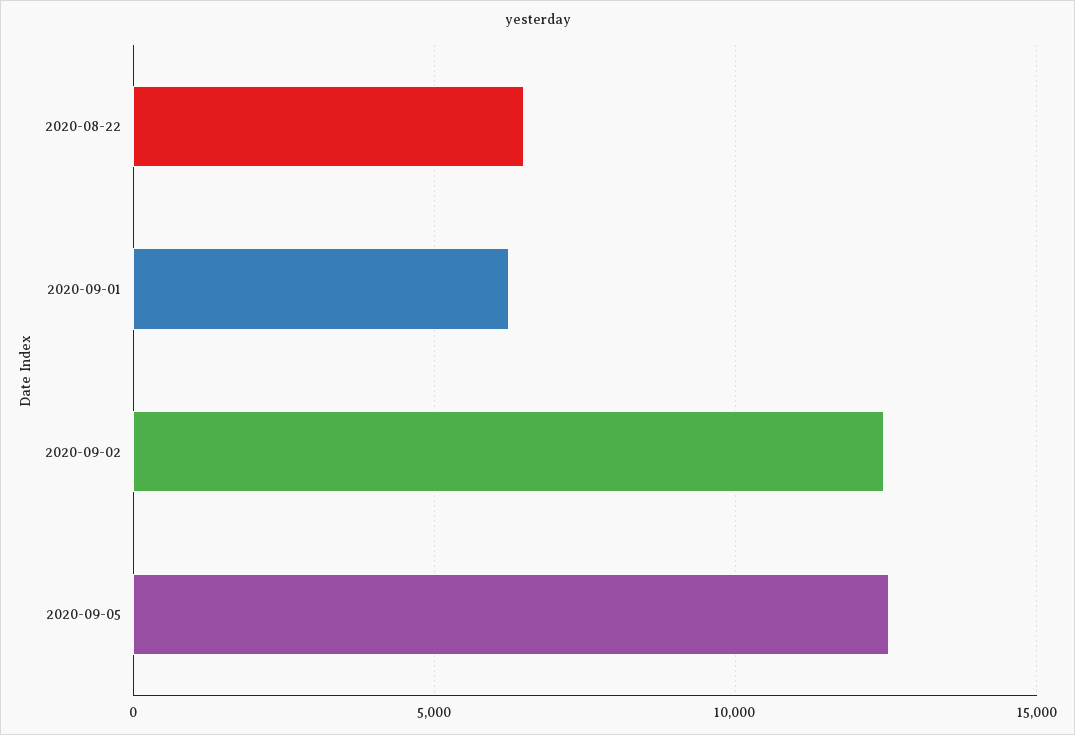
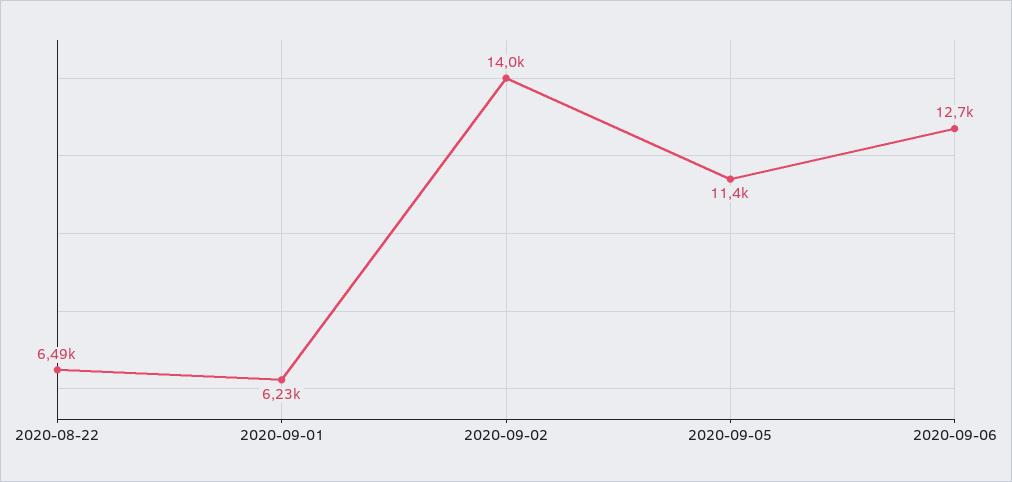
2020-09-02: 12500 -> 14000
2020-09-05: 12500 -> 11400
2020-09-06: none -> 12700

